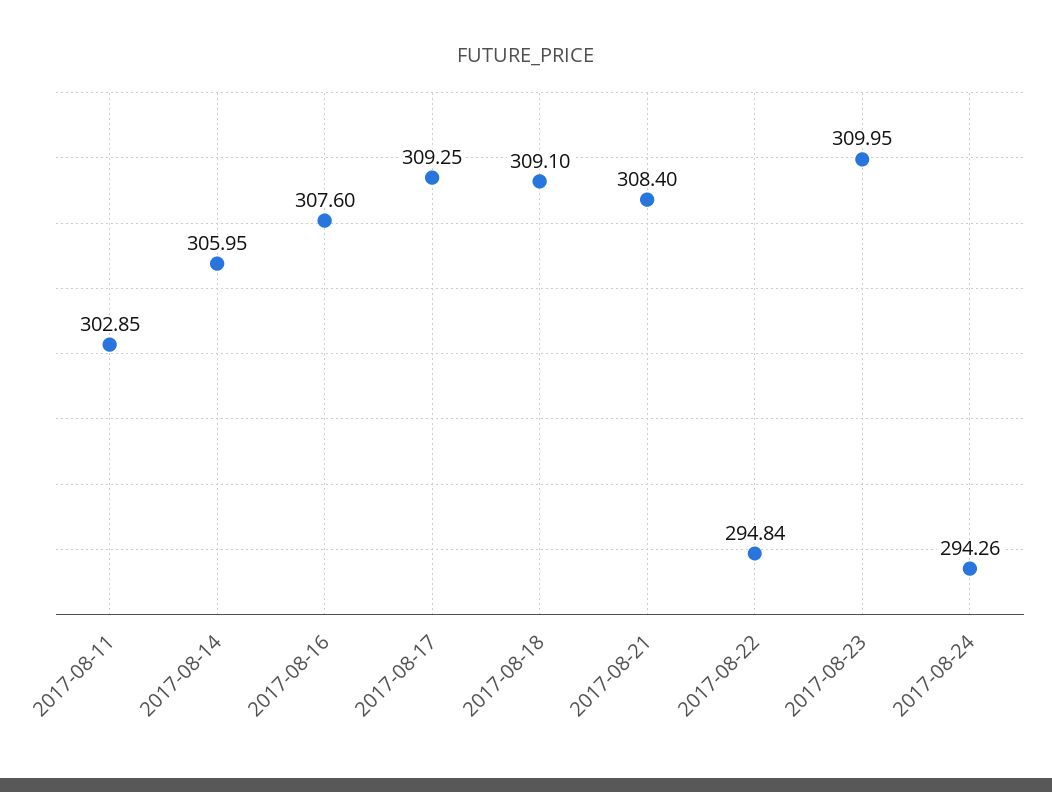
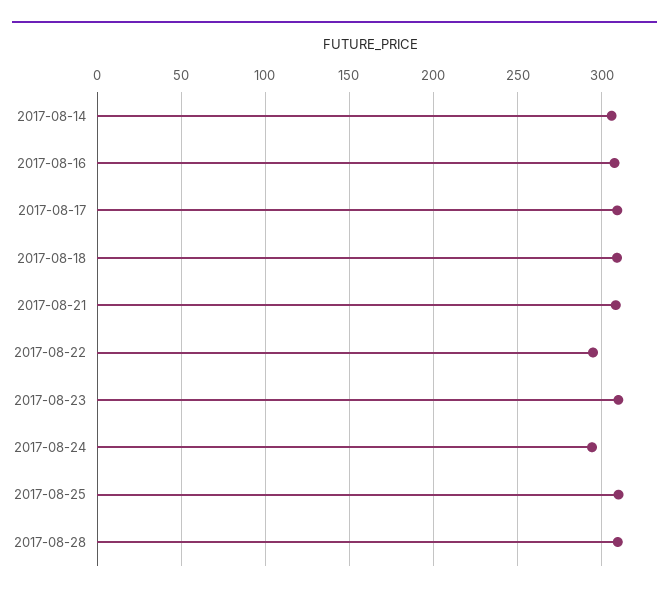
2017-08-11: 302.85 -> none
2017-08-25: none -> 310
2017-08-28: none -> 310

